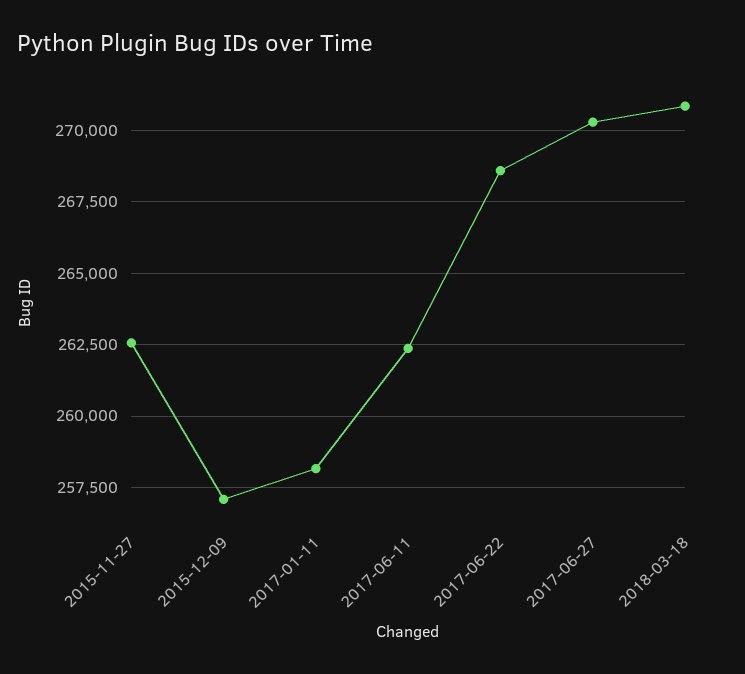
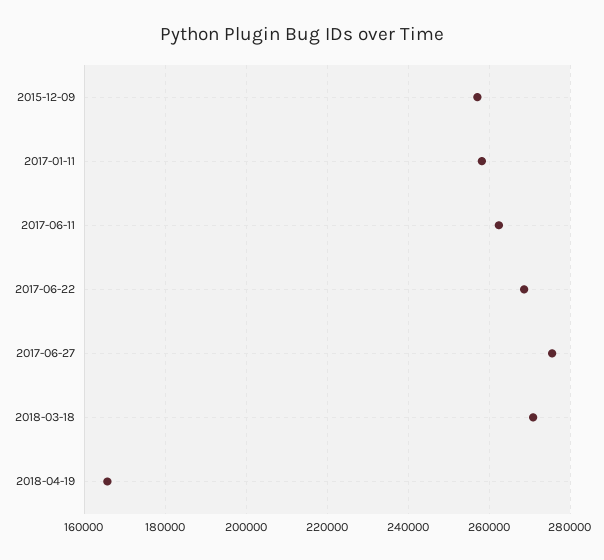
2015-11-27: 262500 -> none
2017-06-27: 270250 -> 276000
2018-04-19: none -> 166000

